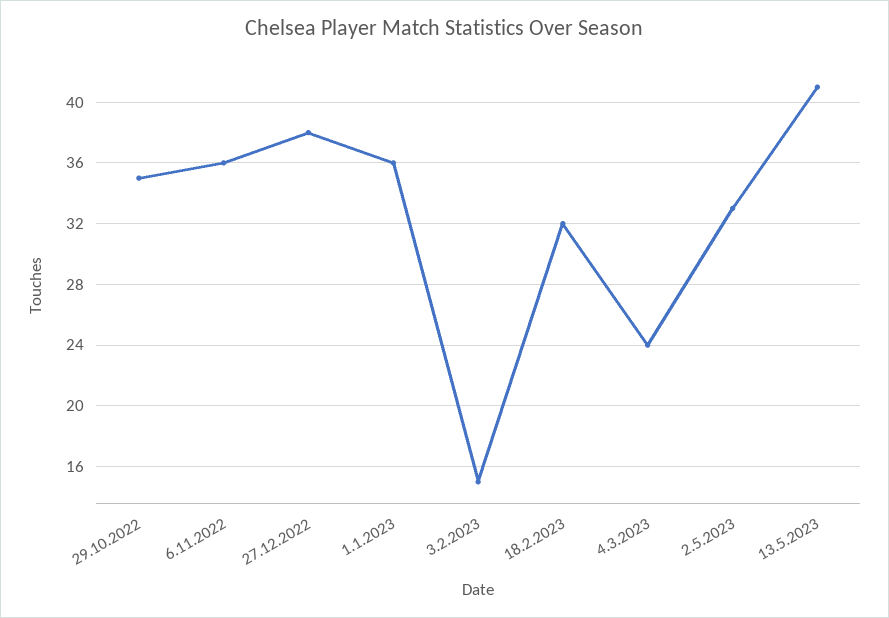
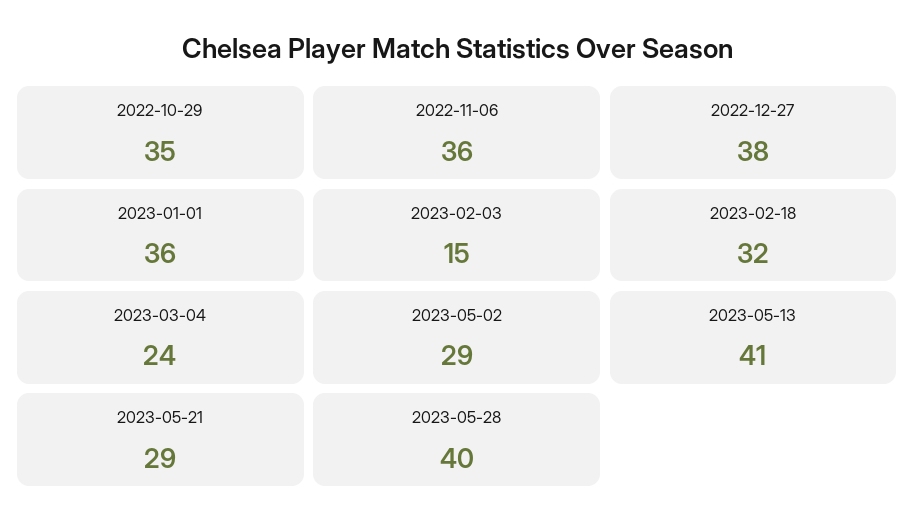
2.5.2023: 33 -> 29
2023-05-21: none -> 29
2023-05-28: none -> 40

